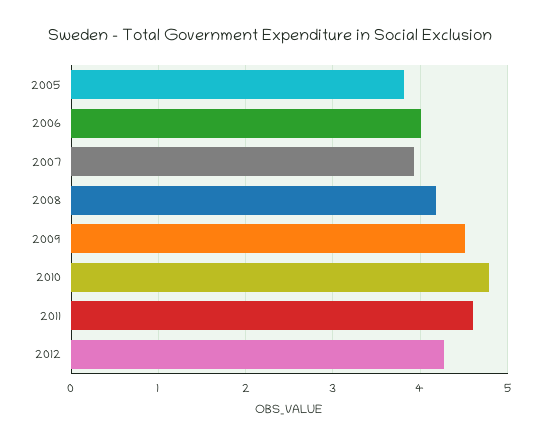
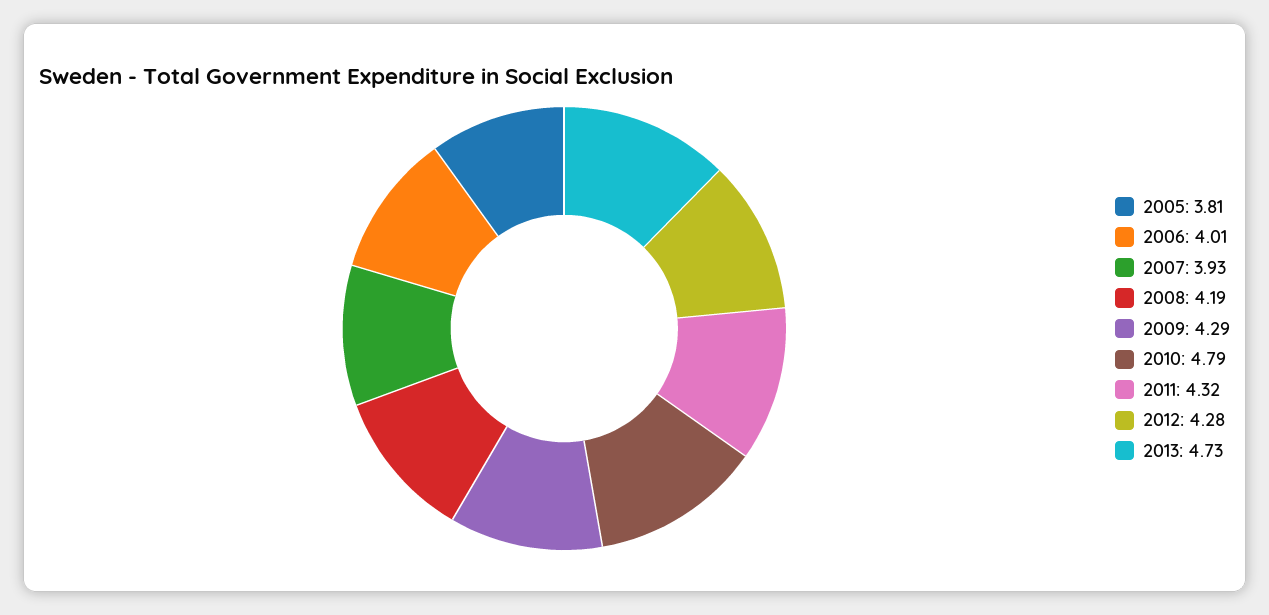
2009: 4.5 -> 4.29
2011: 4.6 -> 4.32
2013: none -> 4.73

